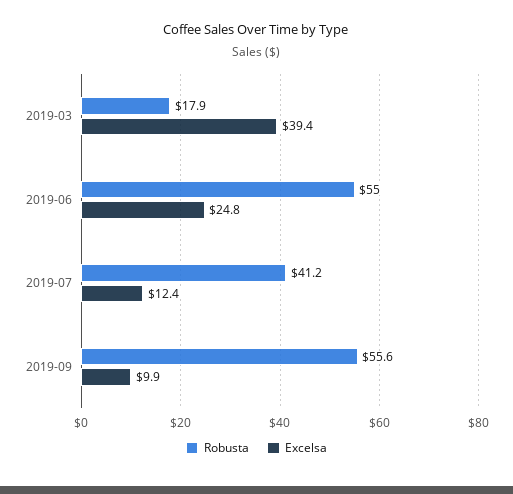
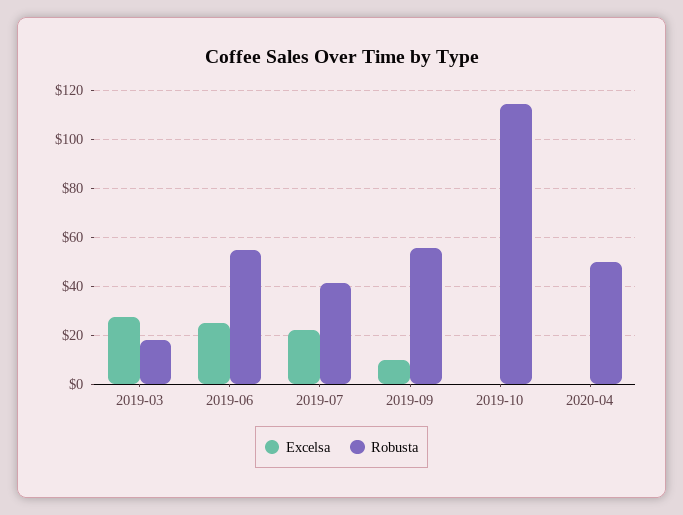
Excelsa, 2019-03: 39.4 -> 27.5
Excelsa, 2019-07: 12.4 -> 22.5
Excelsa, 2019-10: none -> 0
Robusta, 2019-10: none -> 115
Excelsa, 2020-04: none -> 0
Robusta, 2020-04: none -> 50

